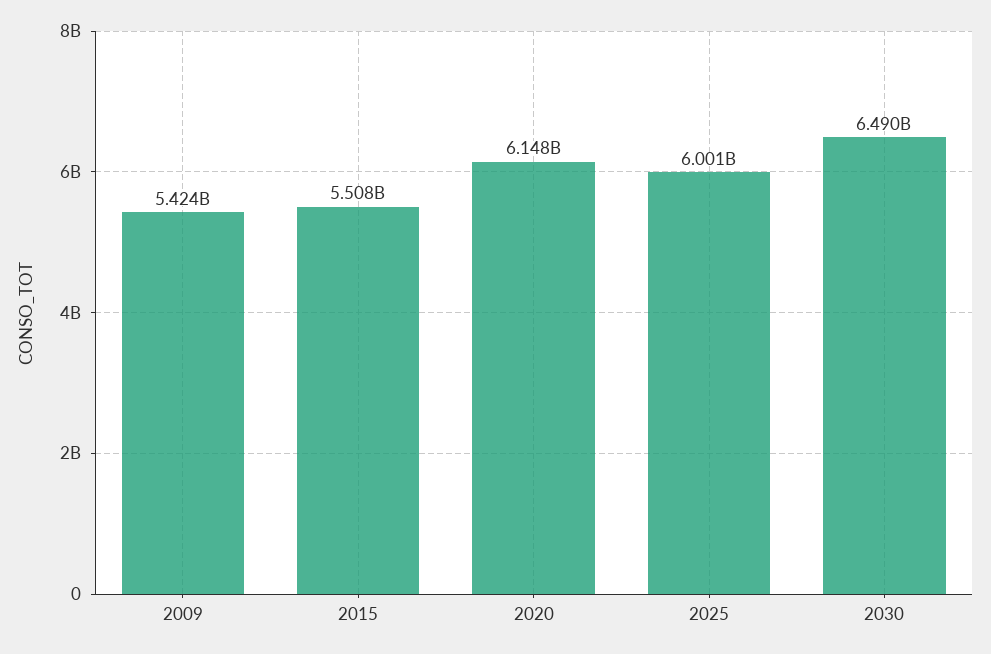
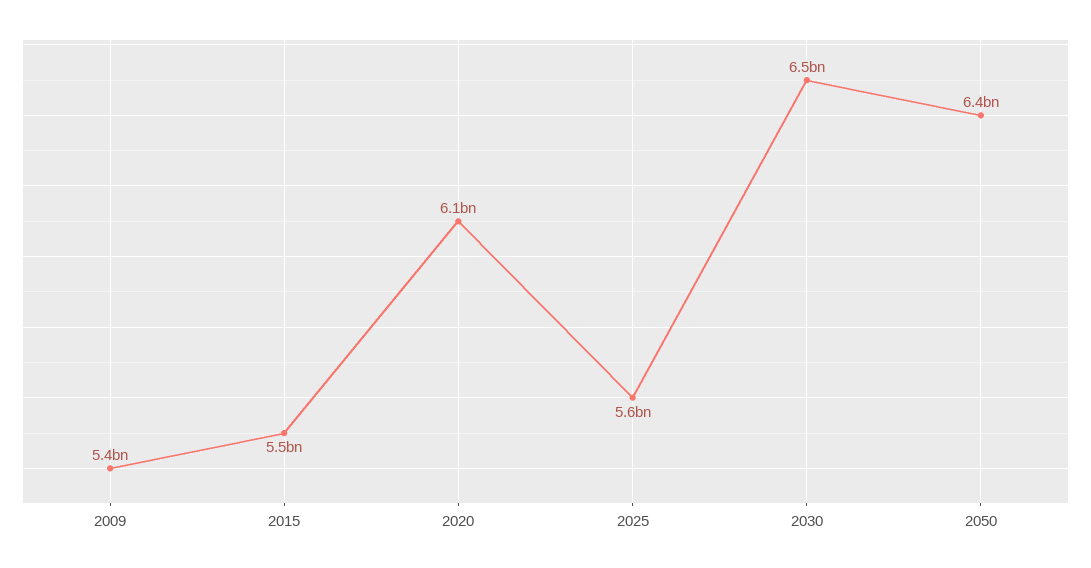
2025: 6001000000 -> 5600000000
2050: none -> 6400000000

